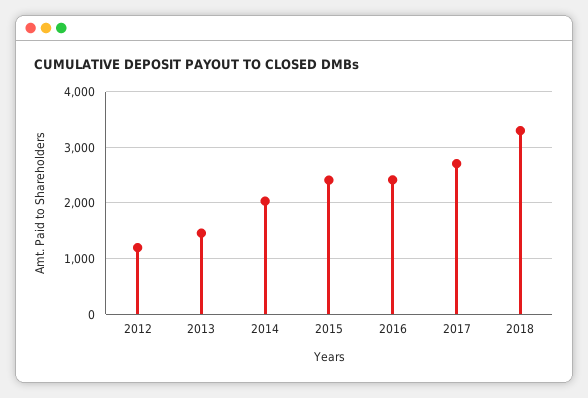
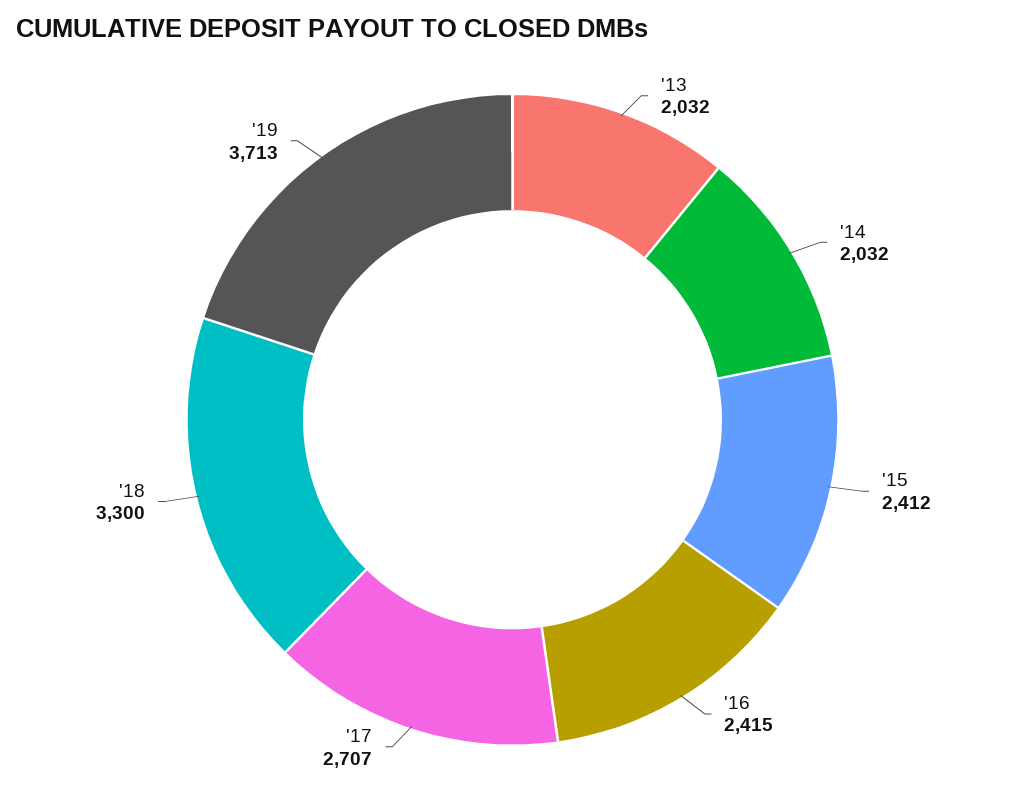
2012: 1200 -> none
2013: 1400 -> 2032
'19: none -> 3713

